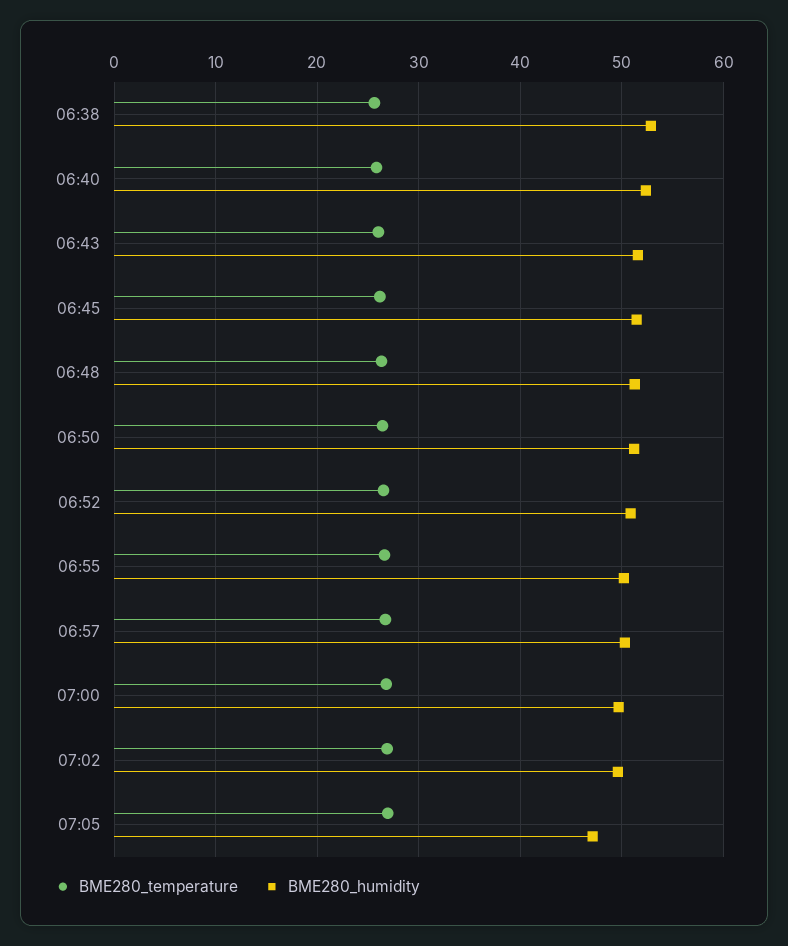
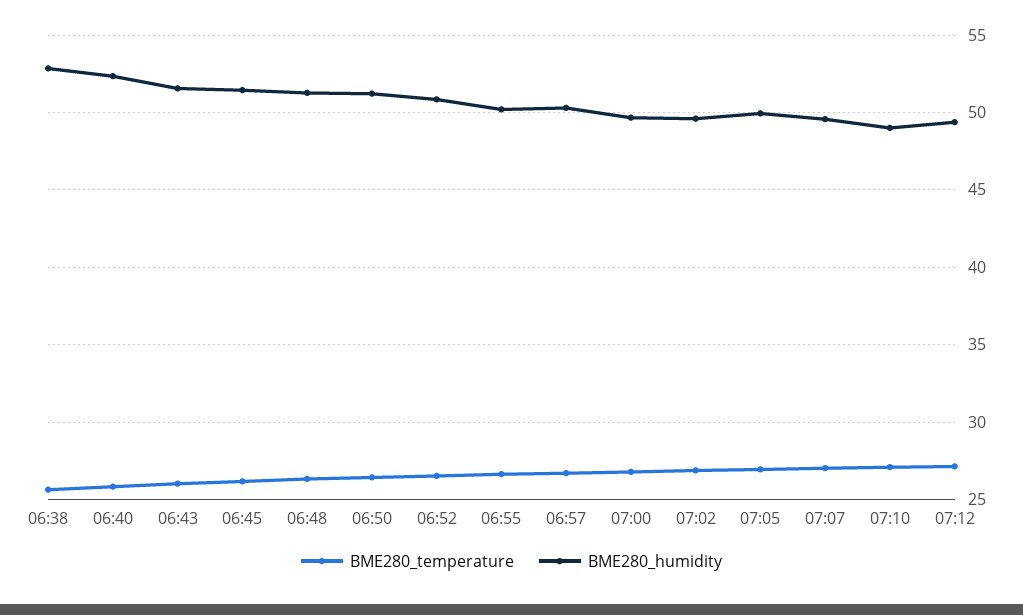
BME280_humidity, 07:05: 47 -> 50
BME280_temperature, 07:07: none -> 27
BME280_humidity, 07:07: none -> 49.5
BME280_temperature, 07:10: none -> 27
BME280_humidity, 07:10: none -> 49
BME280_temperature, 07:12: none -> 27
BME280_humidity, 07:12: none -> 49.5

